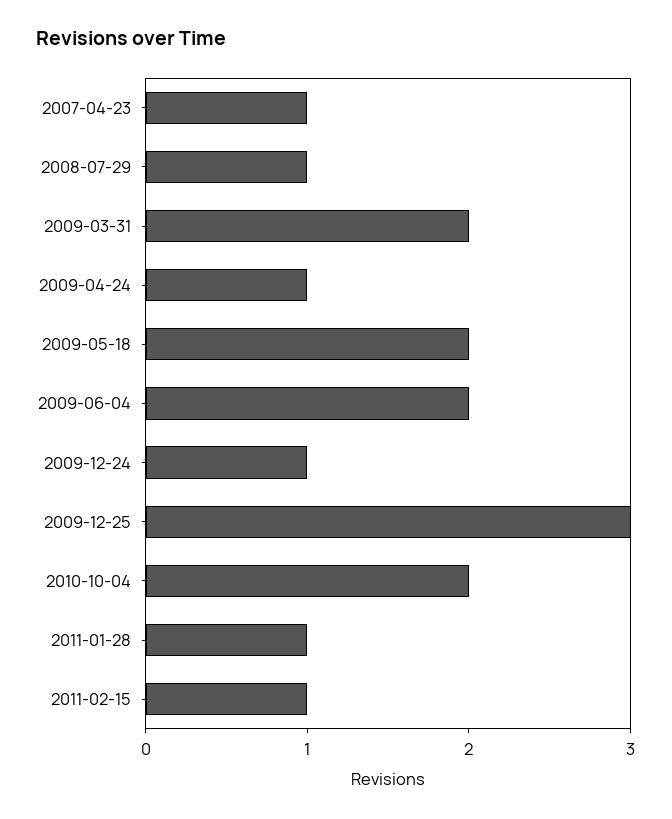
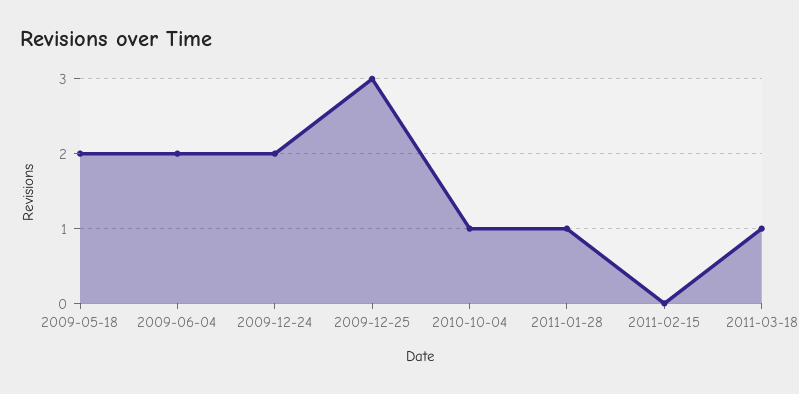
2007-04-23: 1 -> none
2008-07-29: 1 -> none
2009-03-31: 2 -> none
2009-04-24: 1 -> none
2009-12-24: 1 -> 2
2010-10-04: 2 -> 1
2011-02-15: 1 -> 0
2011-03-18: none -> 1

